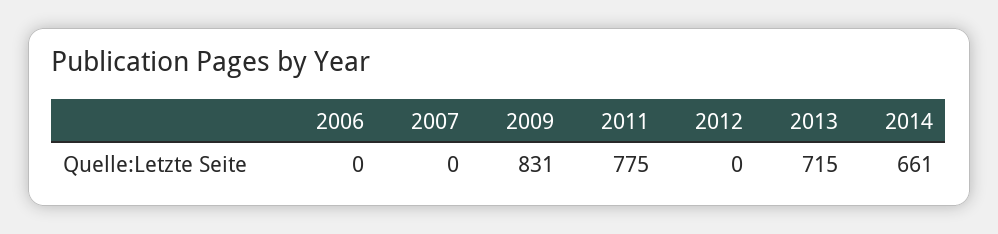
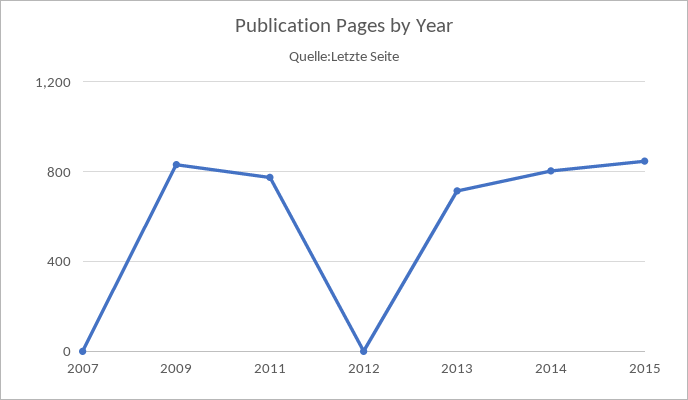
2006: 0 -> none
2014: 661 -> 800
2015: none -> 850

